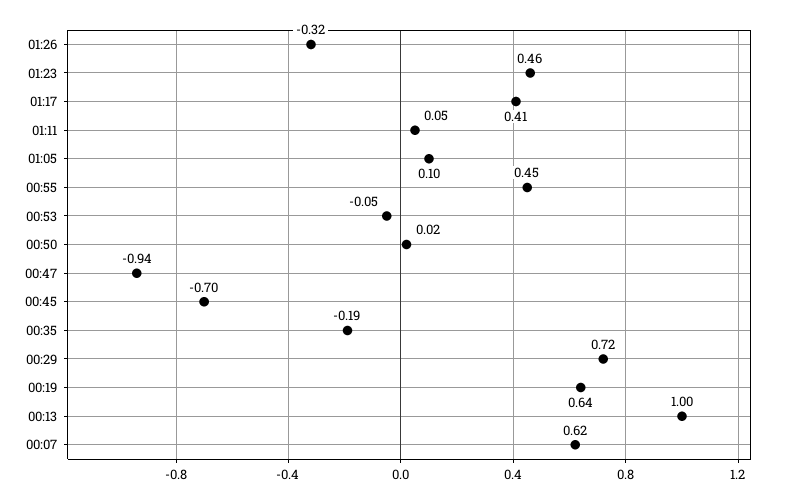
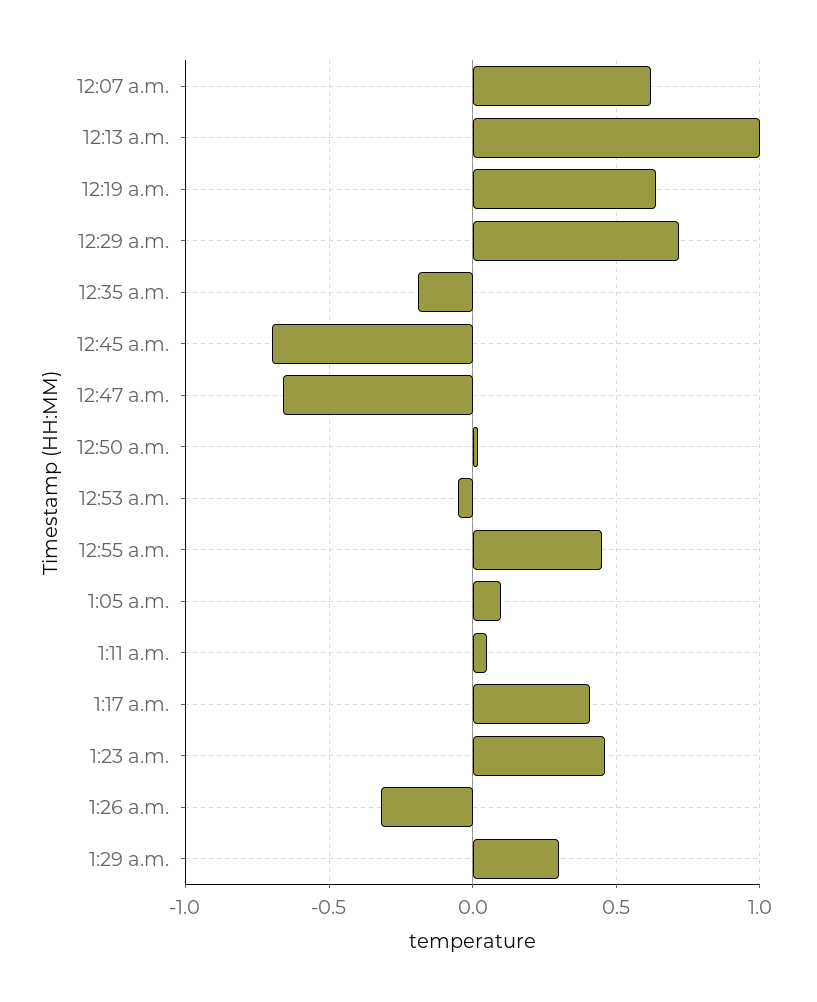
00:47: -0.94 -> -0.65
1:29 a.m.: none -> 0.3

